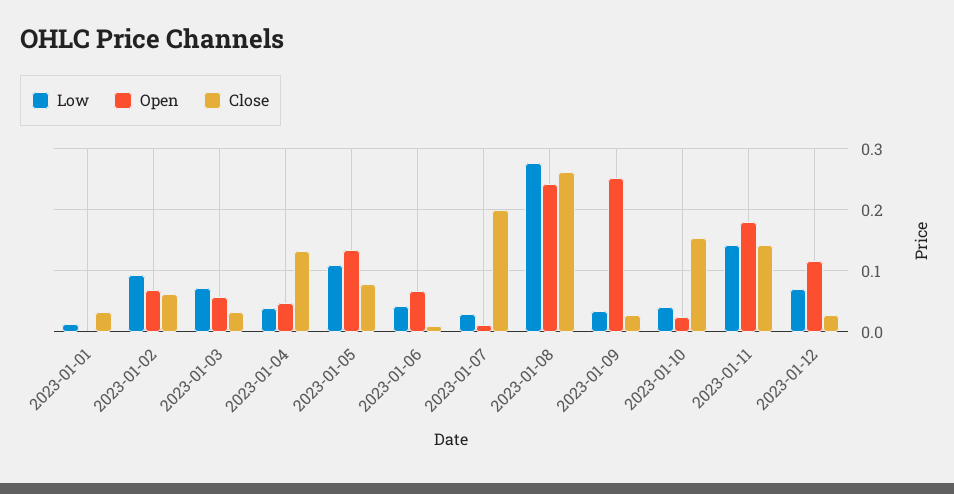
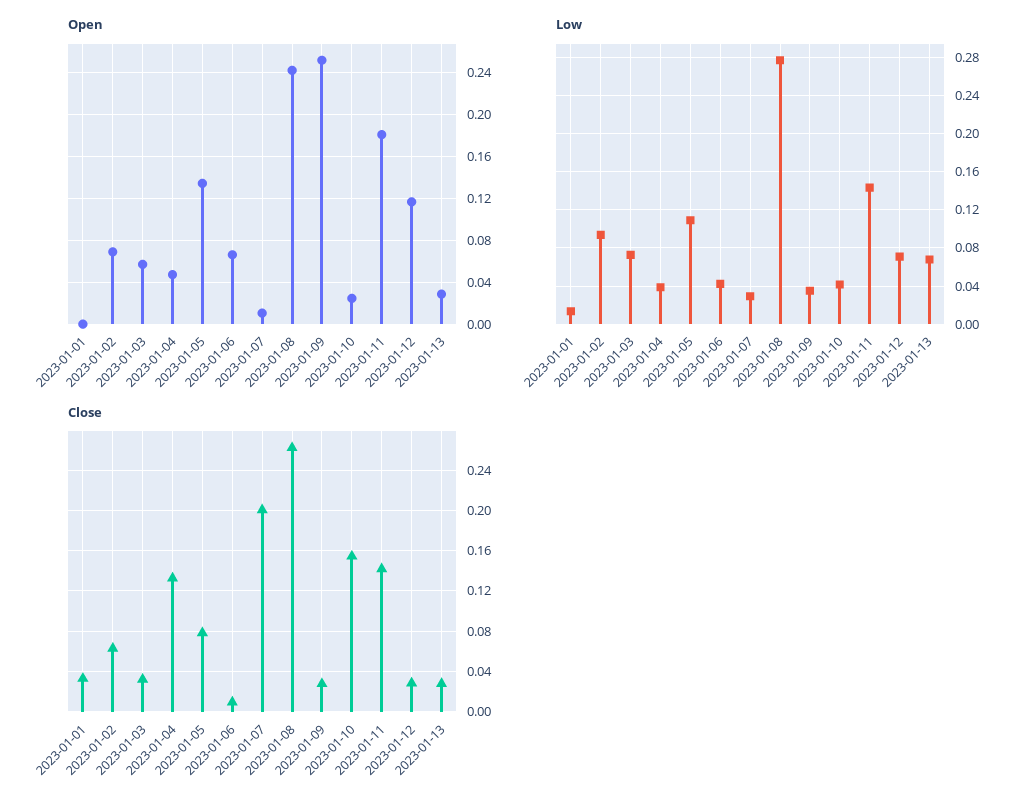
Open, 2023-01-13: none -> 0.03
Low, 2023-01-13: none -> 0.07
Close, 2023-01-13: none -> 0.03

